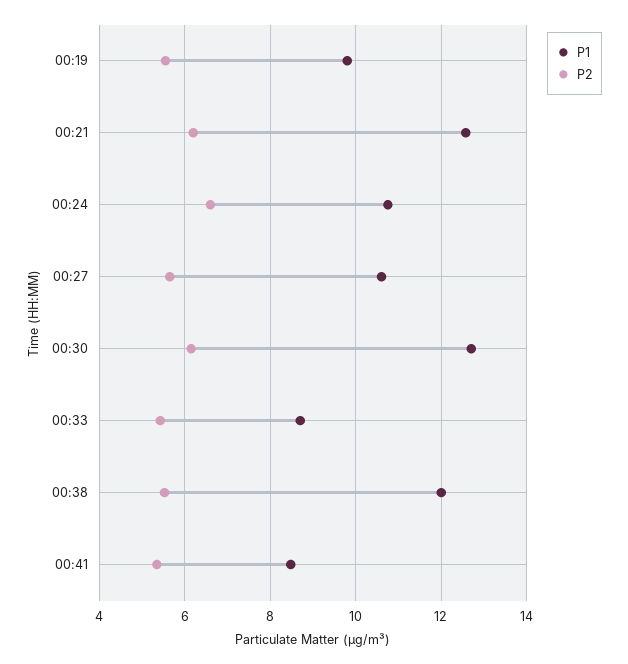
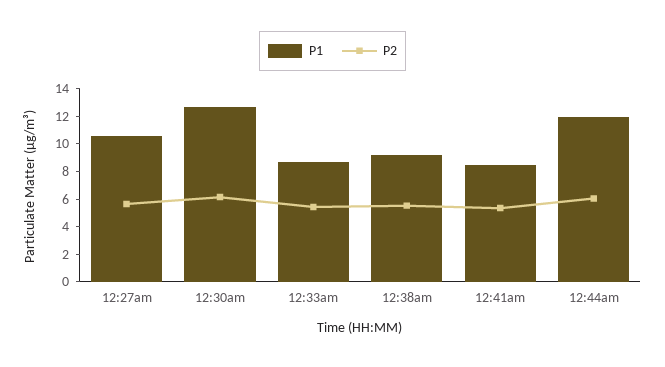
P1, 00:19: 9.8 -> none
P2, 00:19: 5.6 -> none
P1, 00:21: 12.6 -> none
P2, 00:21: 6.2 -> none
P1, 00:24: 10.8 -> none
P2, 00:24: 6.6 -> none
P1, 00:38: 12 -> 9
P1, 12:44am: none -> 12
P2, 12:44am: none -> 6

